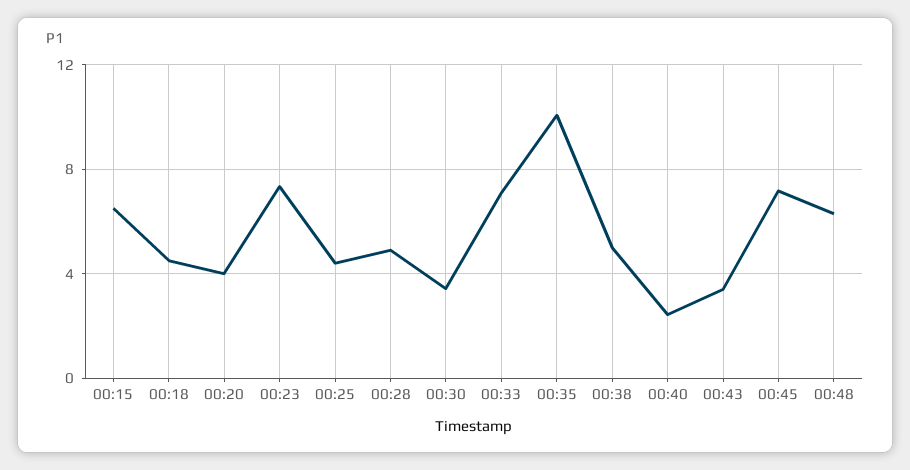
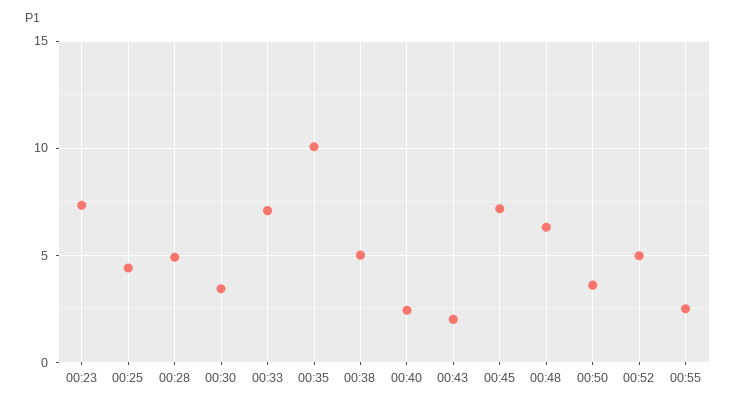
00:15: 6.5 -> none
00:18: 4.5 -> none
00:20: 4 -> none
00:43: 3.5 -> 2
00:50: none -> 3.5
00:52: none -> 5
00:55: none -> 2.5

